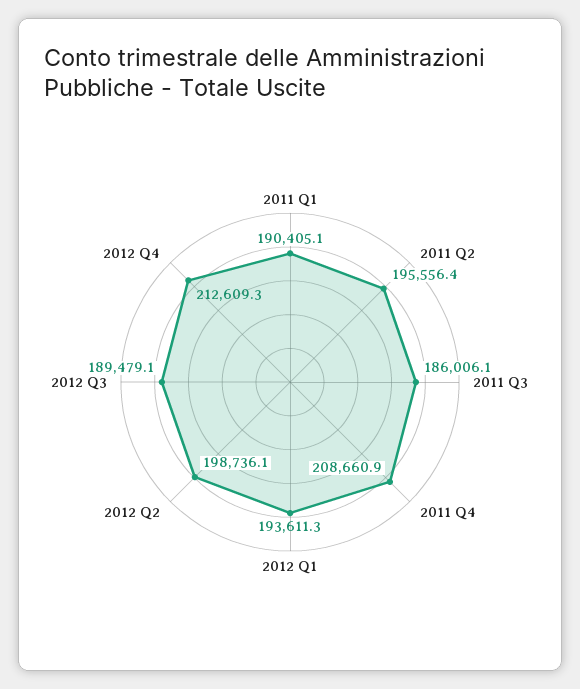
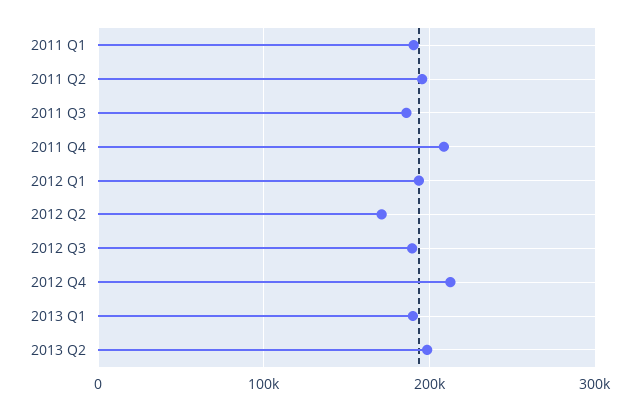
2012 Q2: 198736.1 -> 170000
2013 Q1: none -> 190000
2013 Q2: none -> 200000

